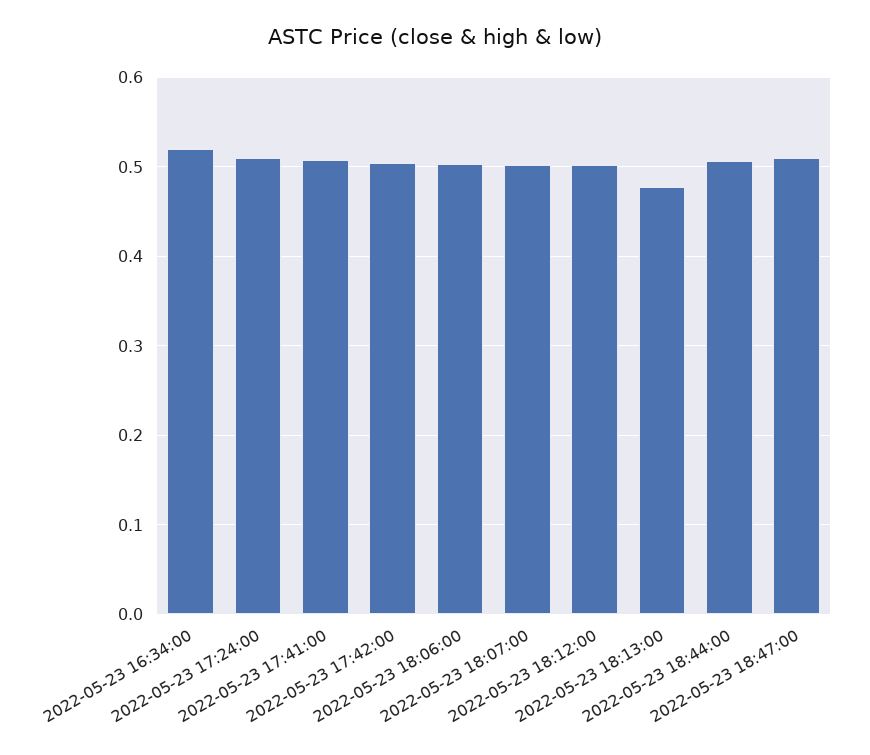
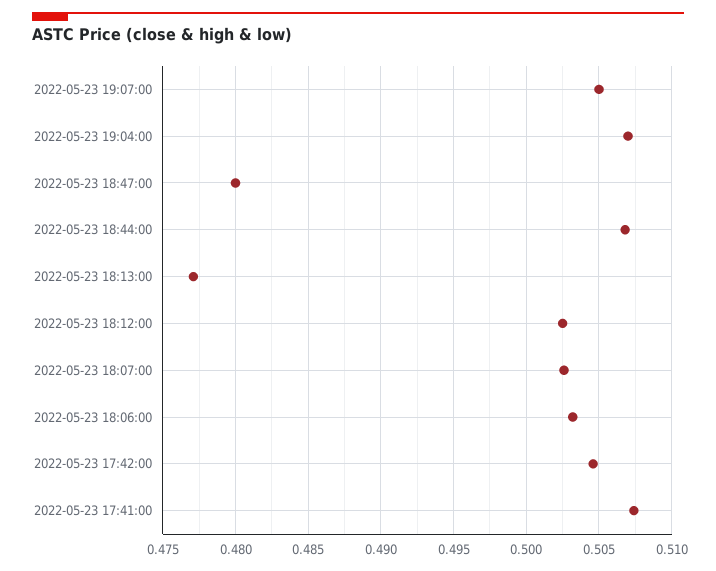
2022-05-23 16:34:00: 0.52 -> none
2022-05-23 17:24:00: 0.51 -> none
2022-05-23 18:47:00: 0.51 -> 0.48
2022-05-23 19:07:00: none -> 0.505
2022-05-23 19:04:00: none -> 0.507

